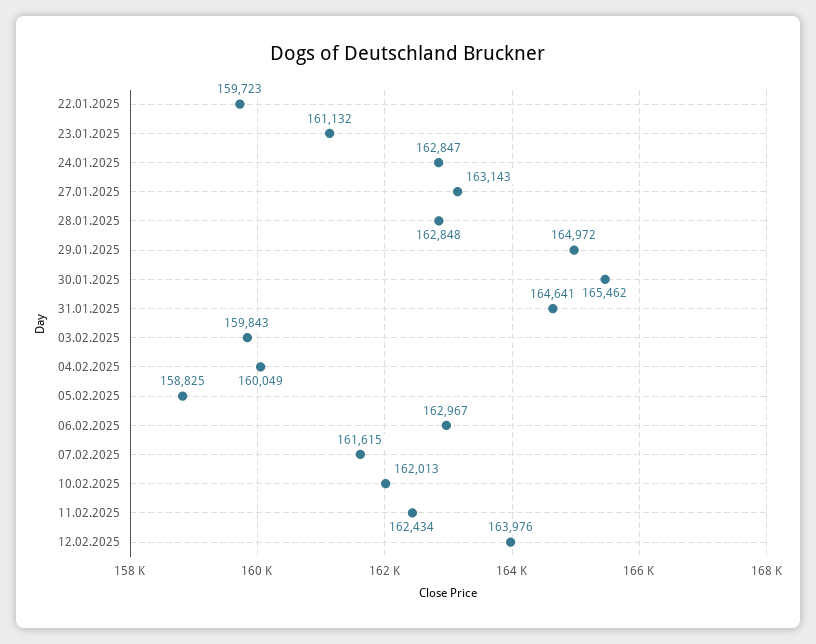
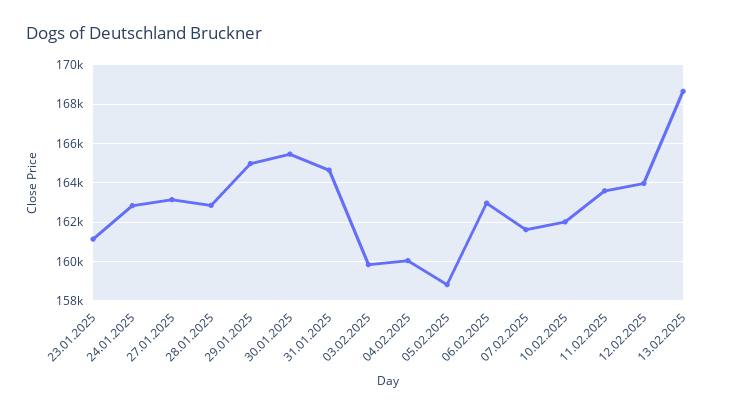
22.01.2025: 159723 -> none
11.02.2025: 162434 -> 163500
13.02.2025: none -> 168500

